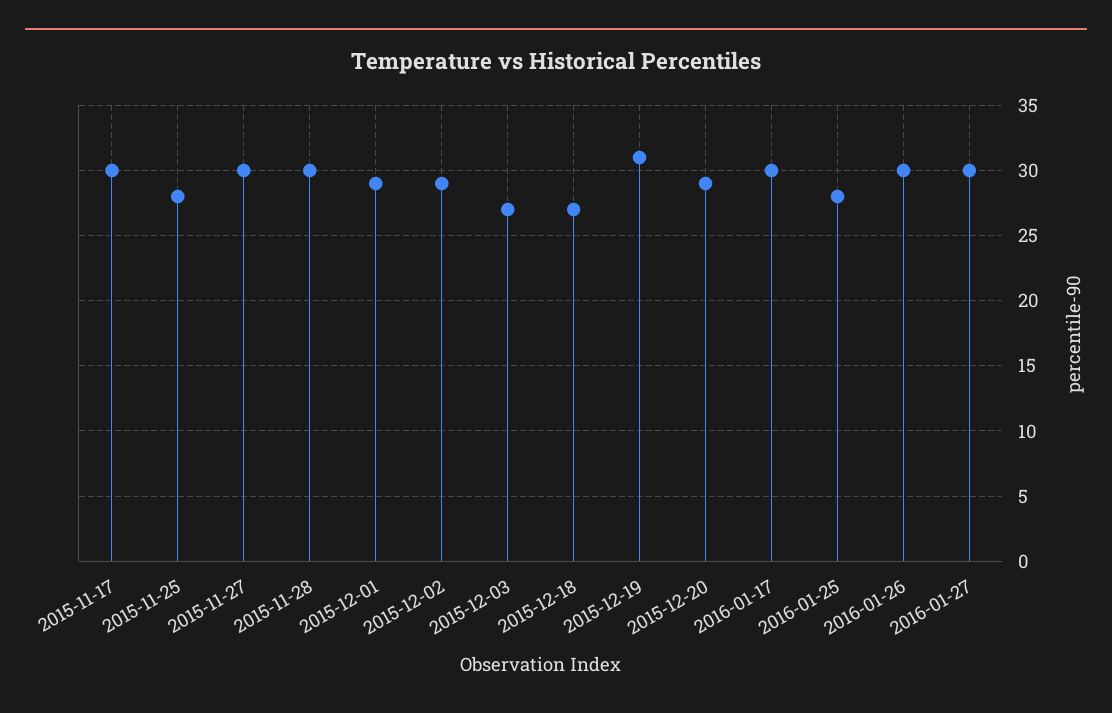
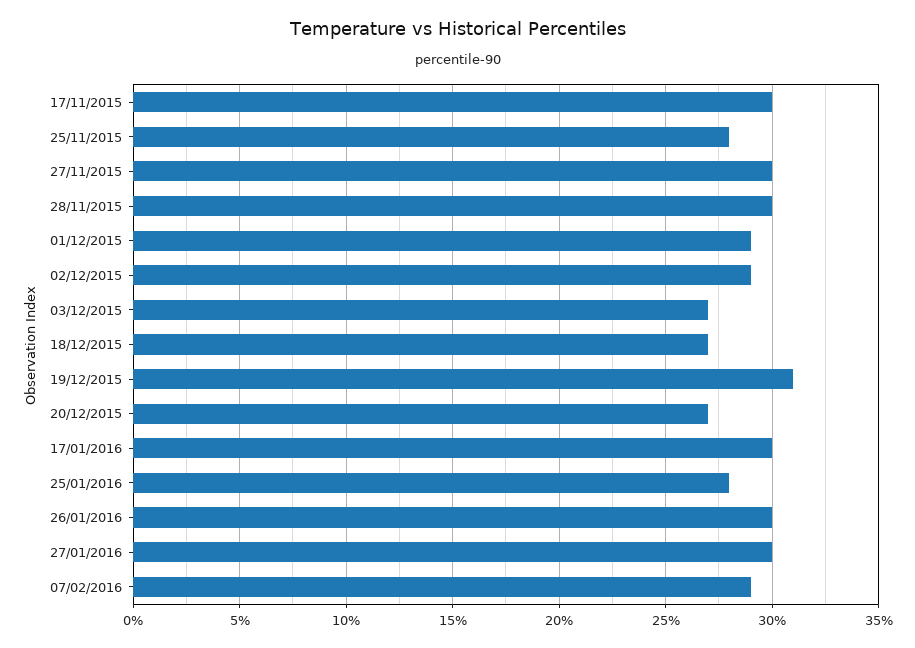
2015-12-20: 29 -> 27
07/02/2016: none -> 29

